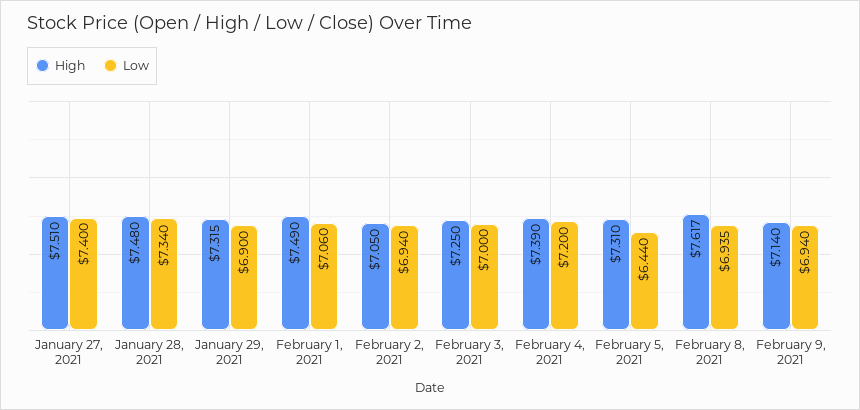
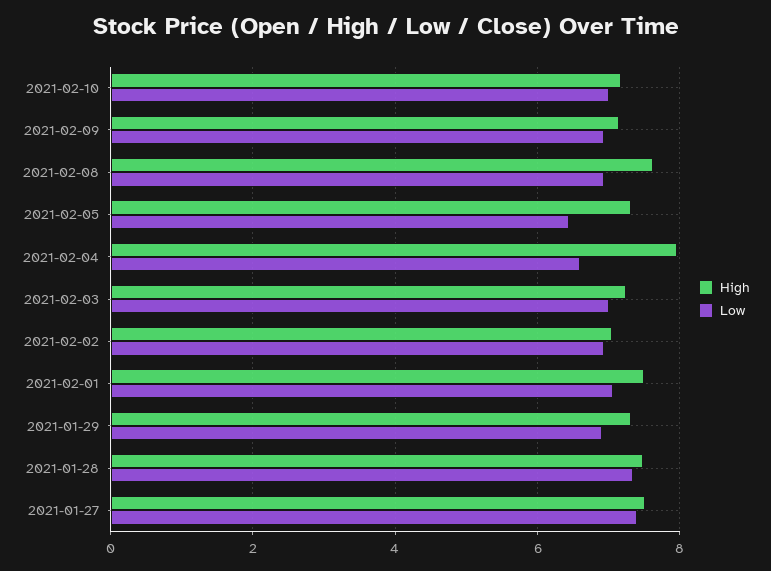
High, February 4, 2021: 7.39 -> 8
Low, February 4, 2021: 7.2 -> 6.6
High, 2021-02-10: none -> 7.2
Low, 2021-02-10: none -> 7

